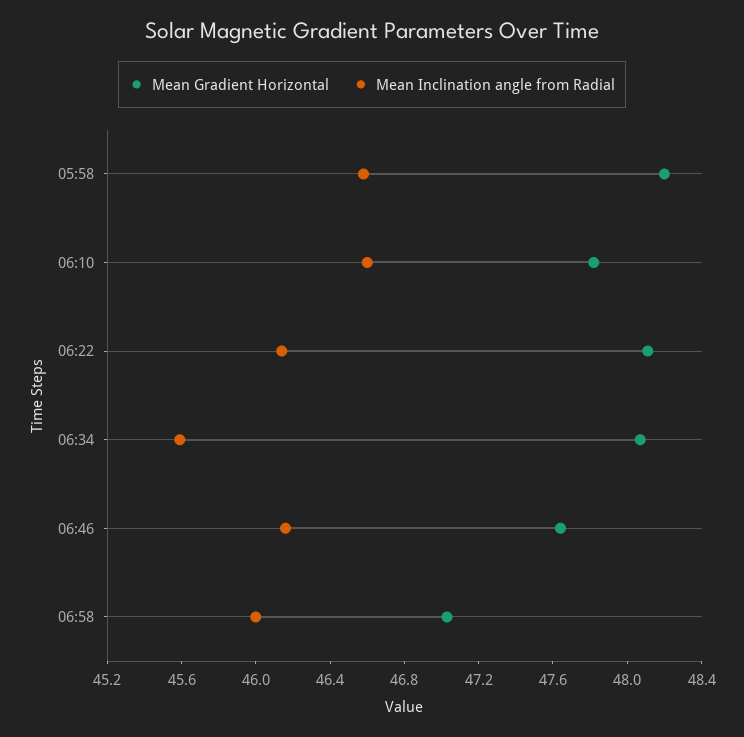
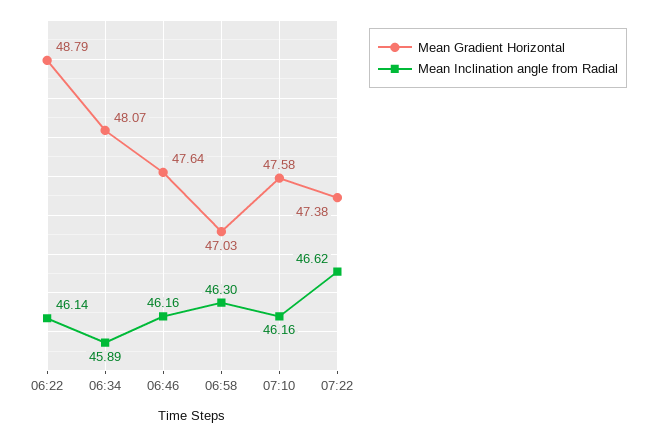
Mean Gradient Horizontal, 05:58: 48.2 -> none
Mean Inclination angle from Radial, 05:58: 46.6 -> none
Mean Gradient Horizontal, 06:10: 47.8 -> none
Mean Inclination angle from Radial, 06:10: 46.6 -> none
Mean Gradient Horizontal, 06:22: 48.1 -> 48.79
Mean Inclination angle from Radial, 06:34: 45.6 -> 45.89
Mean Inclination angle from Radial, 06:58: 46 -> 46.3
Mean Gradient Horizontal, 07:10: none -> 47.58
Mean Inclination angle from Radial, 07:10: none -> 46.16
Mean Gradient Horizontal, 07:22: none -> 47.38
Mean Inclination angle from Radial, 07:22: none -> 46.62

